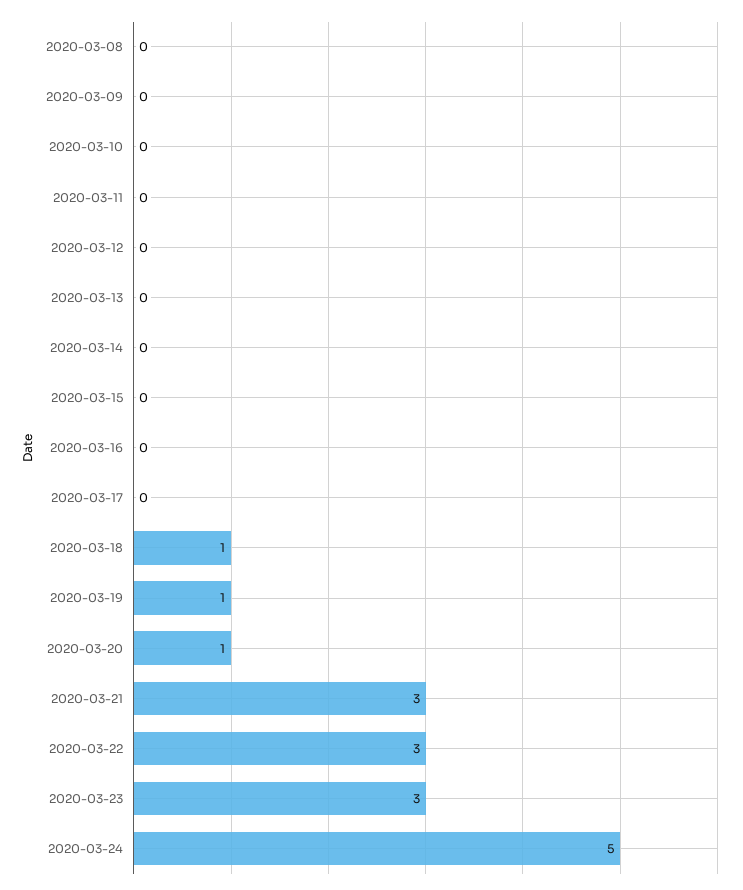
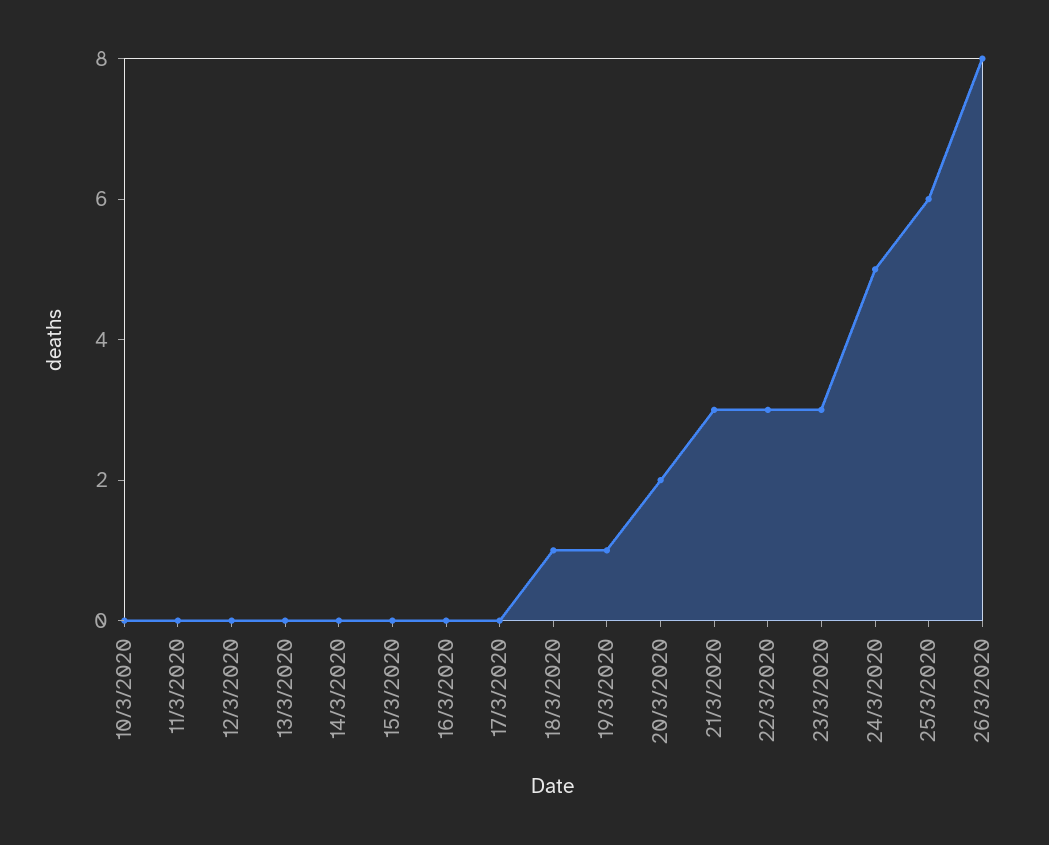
2020-03-08: 0 -> none
2020-03-09: 0 -> none
2020-03-20: 1 -> 2
25/3/2020: none -> 6
26/3/2020: none -> 8

